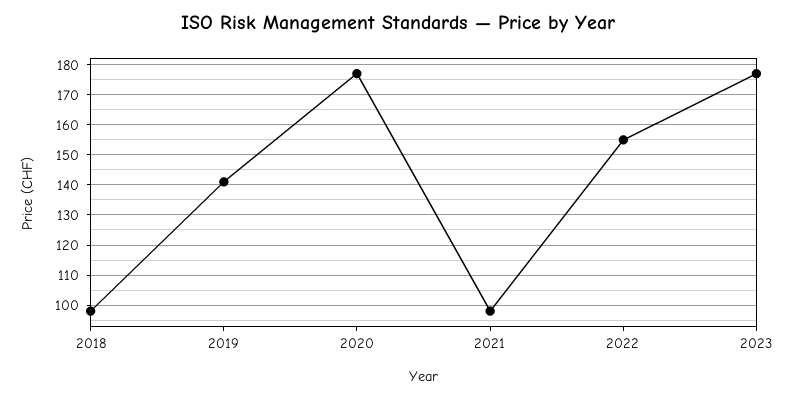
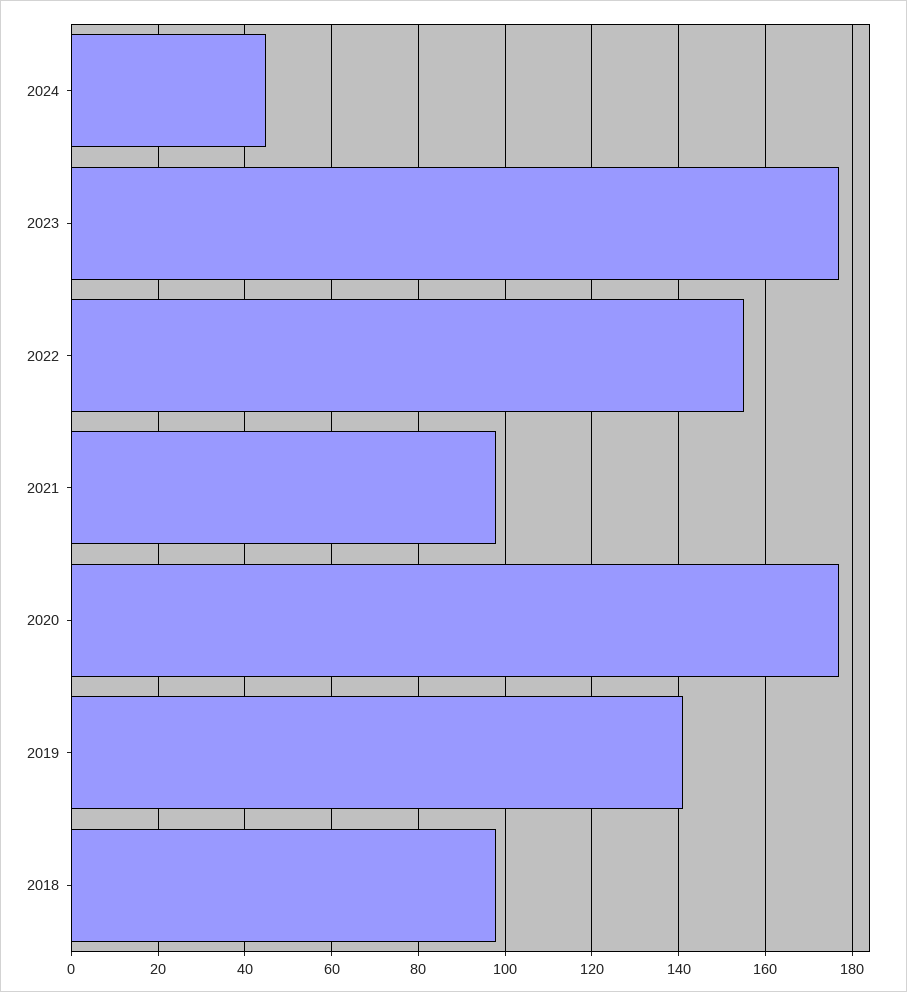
2024: none -> 45

